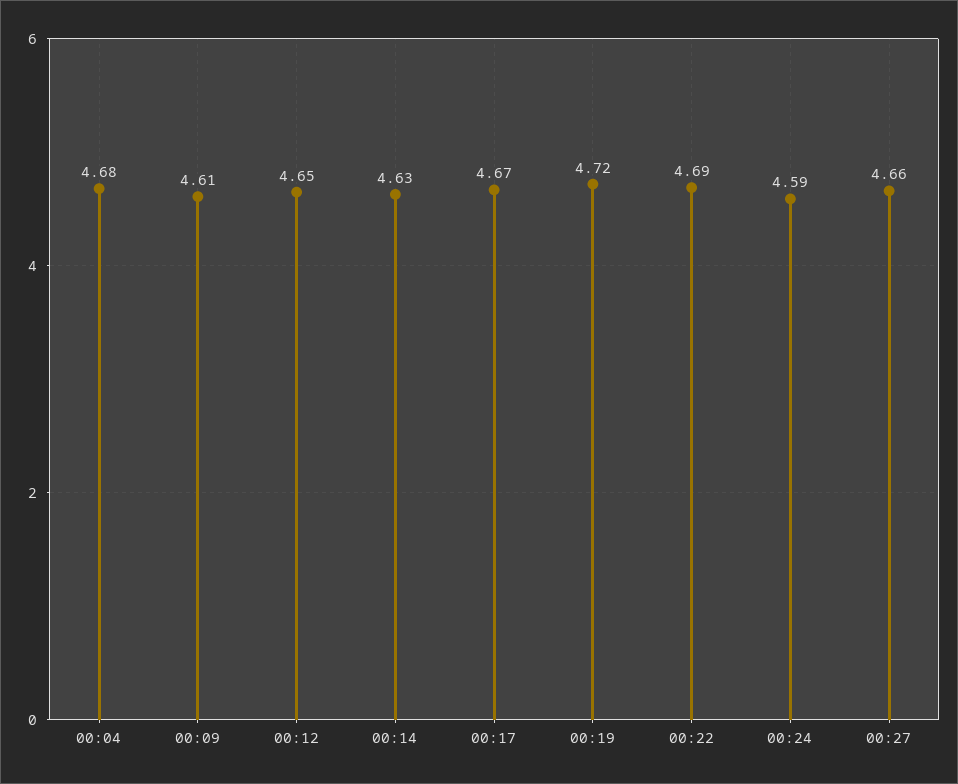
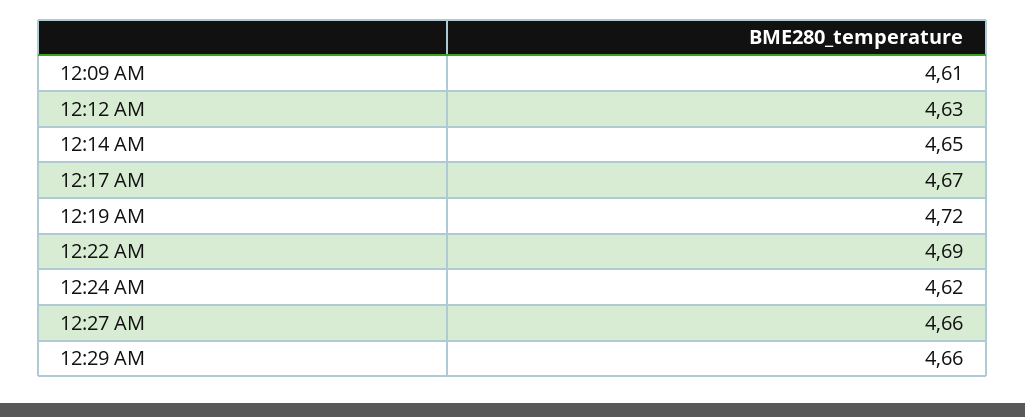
00:04: 4.68 -> none
00:12: 4.65 -> 4.63
00:14: 4.63 -> 4.65
00:24: 4.59 -> 4.62
12:29 AM: none -> 4.66

